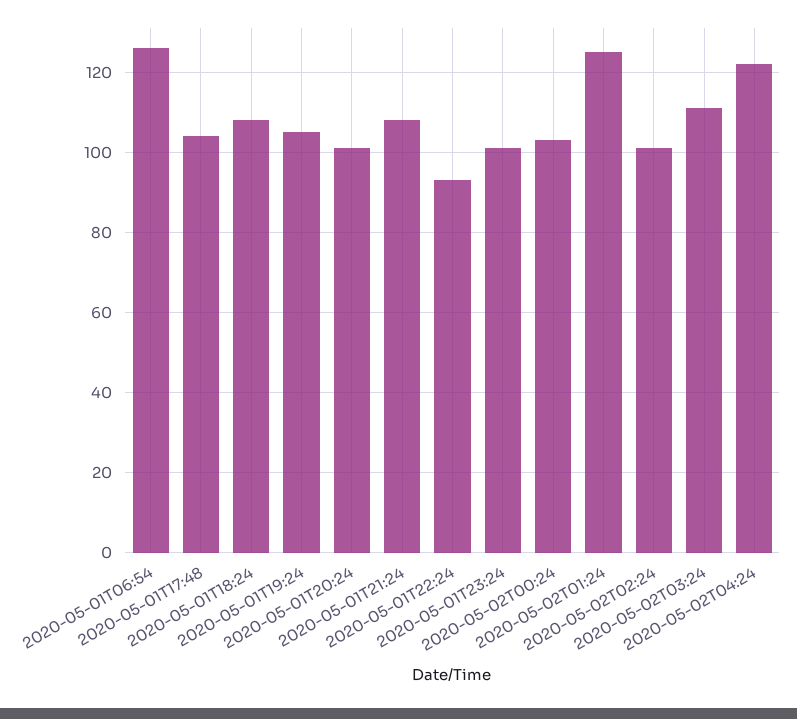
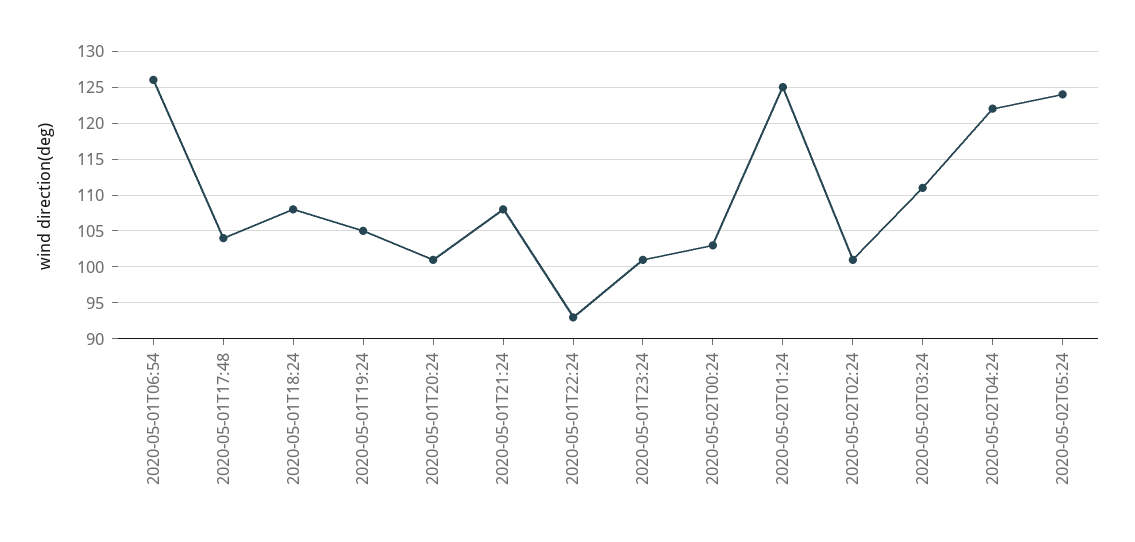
2020-05-02T05:24: none -> 124

